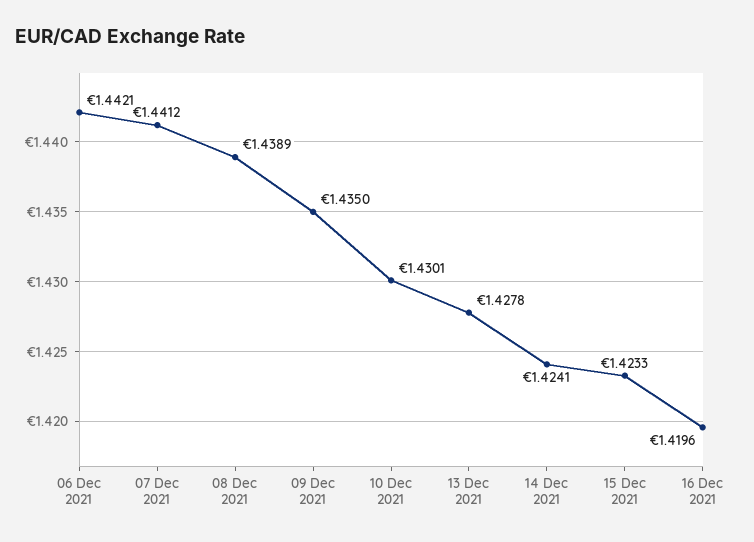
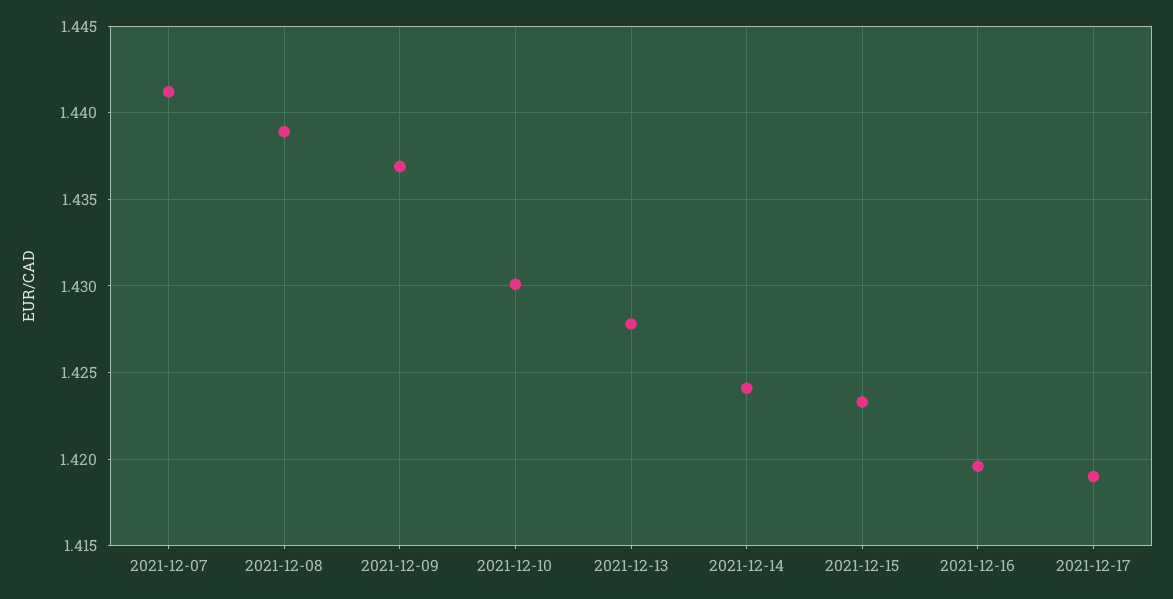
06 Dec 2021: 1.4421 -> none
09 Dec 2021: 1.435 -> 1.437
2021-12-17: none -> 1.419

